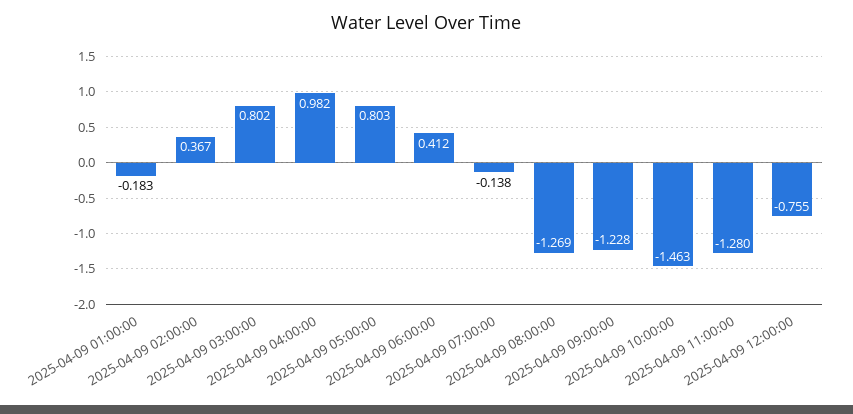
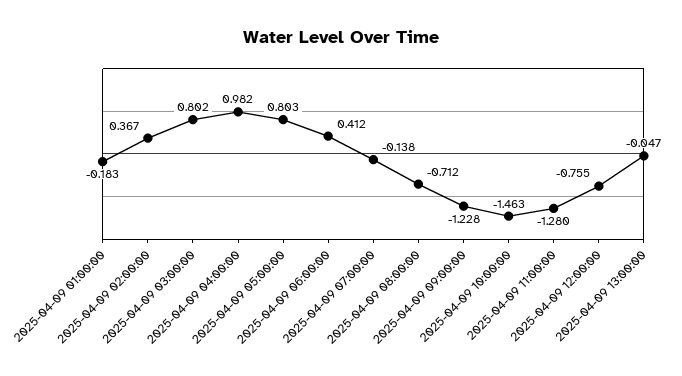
2025-04-09 08:00:00: -1.269 -> -0.712
2025-04-09 13:00:00: none -> -0.047

